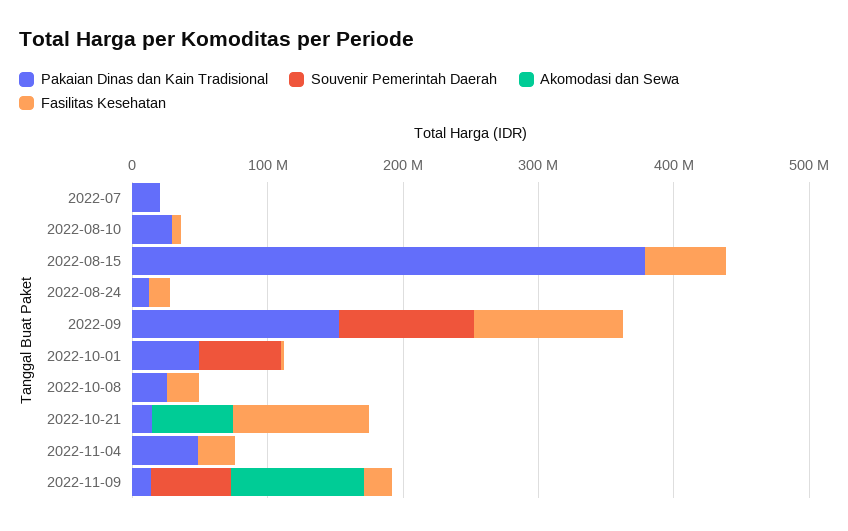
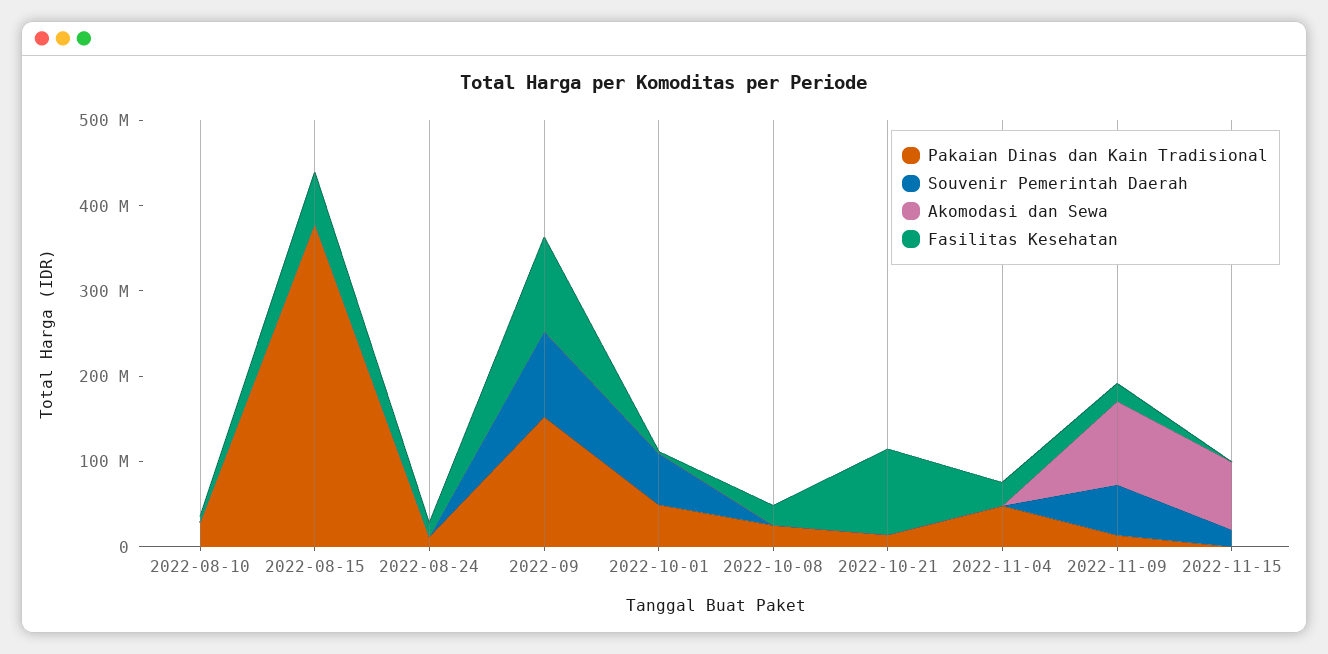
Pakaian Dinas dan Kain Tradisional, 2022-07: 20000000 -> none
Souvenir Pemerintah Daerah, 2022-07: 0 -> none
Akomodasi dan Sewa, 2022-07: 0 -> none
Fasilitas Kesehatan, 2022-07: 0 -> none
Akomodasi dan Sewa, 2022-10-21: 60000000 -> 0
Pakaian Dinas dan Kain Tradisional, 2022-11-15: none -> 0
Souvenir Pemerintah Daerah, 2022-11-15: none -> 20000000
Akomodasi dan Sewa, 2022-11-15: none -> 80000000
Fasilitas Kesehatan, 2022-11-15: none -> 0

